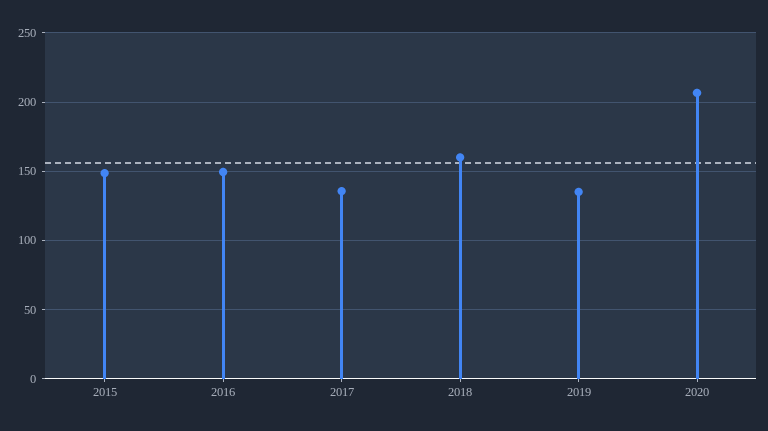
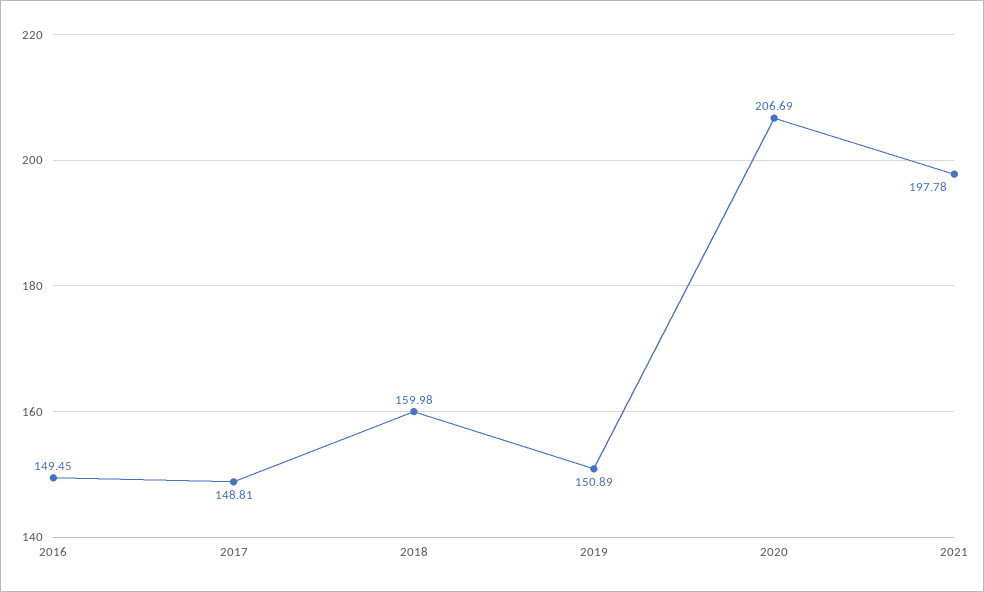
2015: 150 -> none
2017: 135 -> 148.81
2019: 135 -> 150.89
2021: none -> 197.78

